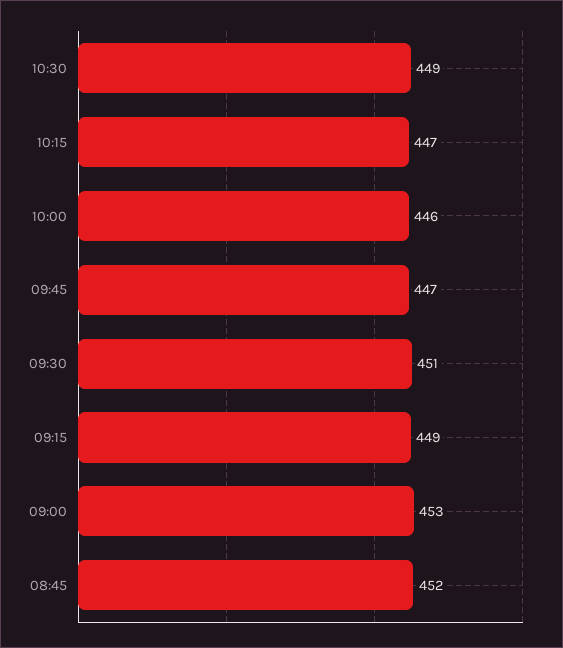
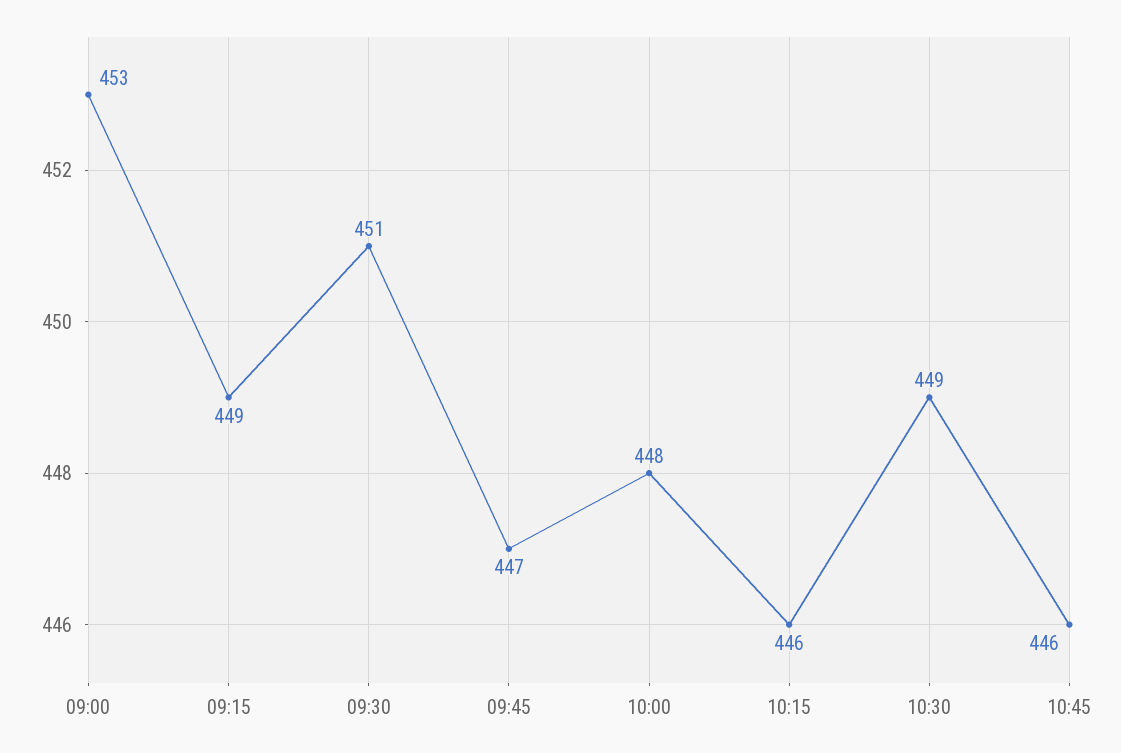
10:15: 447 -> 446
10:00: 446 -> 448
08:45: 452 -> none
10:45: none -> 446

